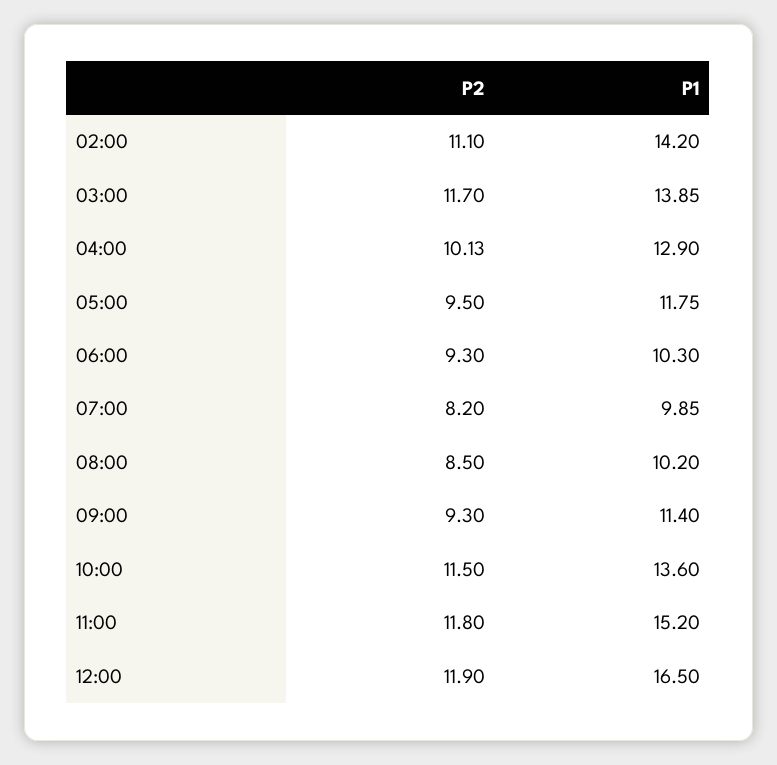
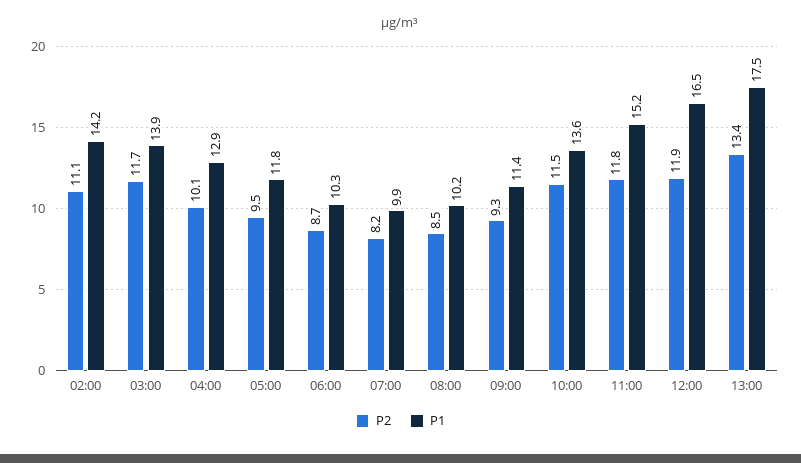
P2, 06:00: 9.3 -> 8.7
P2, 13:00: none -> 13.4
P1, 13:00: none -> 17.5

